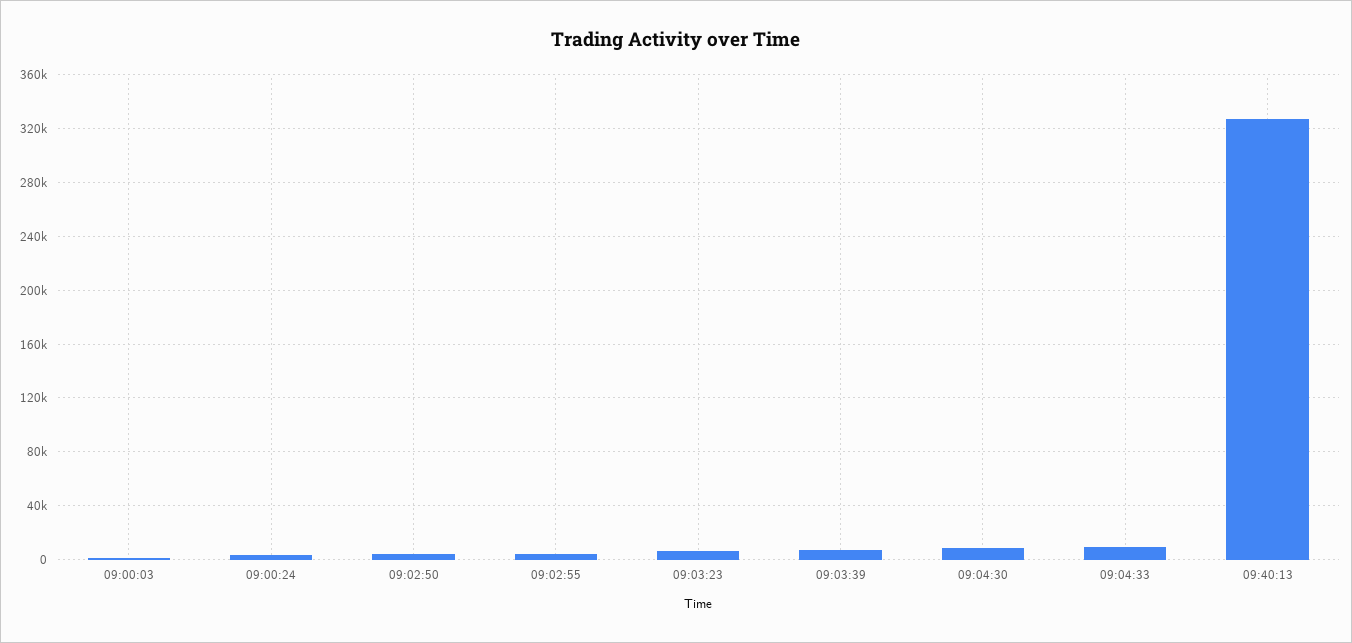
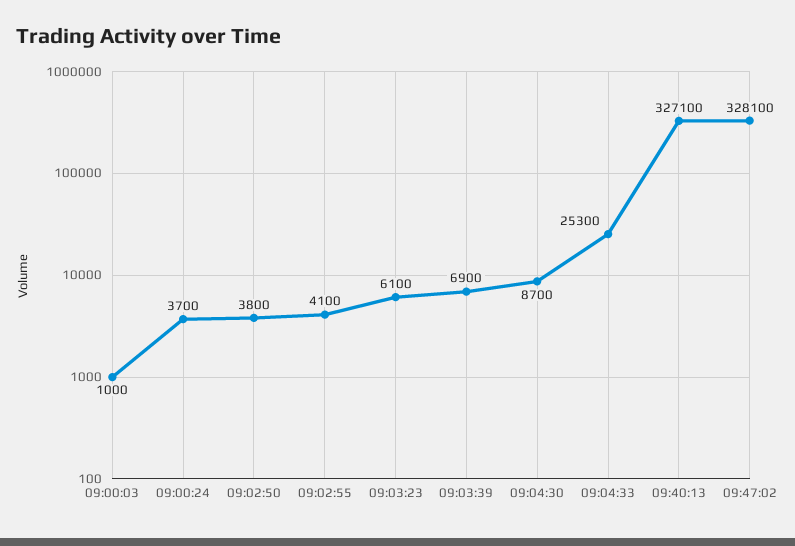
09:04:33: 10000 -> 25300
09:47:02: none -> 328100

